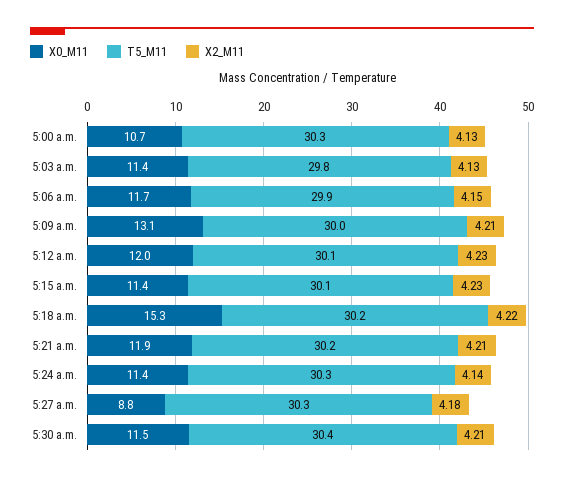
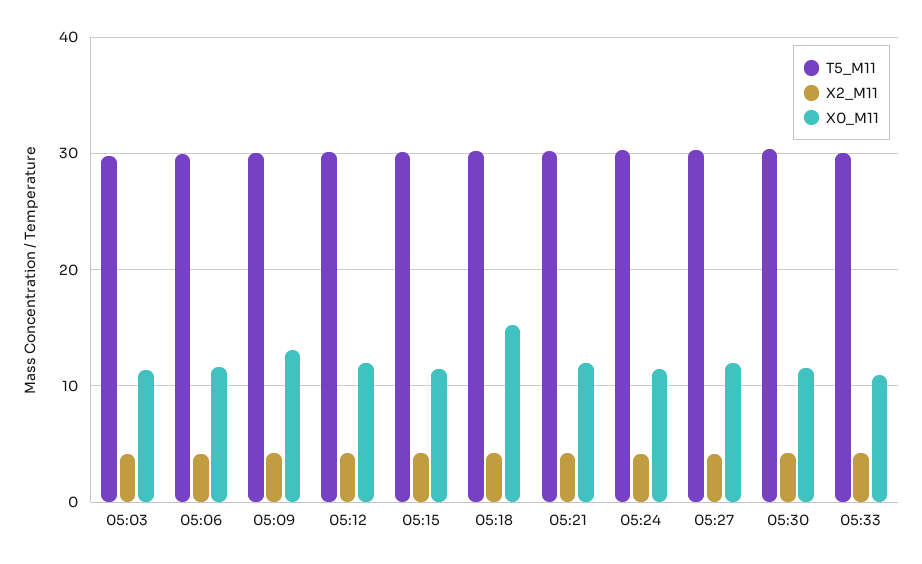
X0_M11, 5:00 a.m.: 10.7 -> none
T5_M11, 5:00 a.m.: 30.3 -> none
X2_M11, 5:00 a.m.: 4.13 -> none
X0_M11, 5:27 a.m.: 8.8 -> 12
T5_M11, 05:33: none -> 30
X2_M11, 05:33: none -> 4
X0_M11, 05:33: none -> 11

